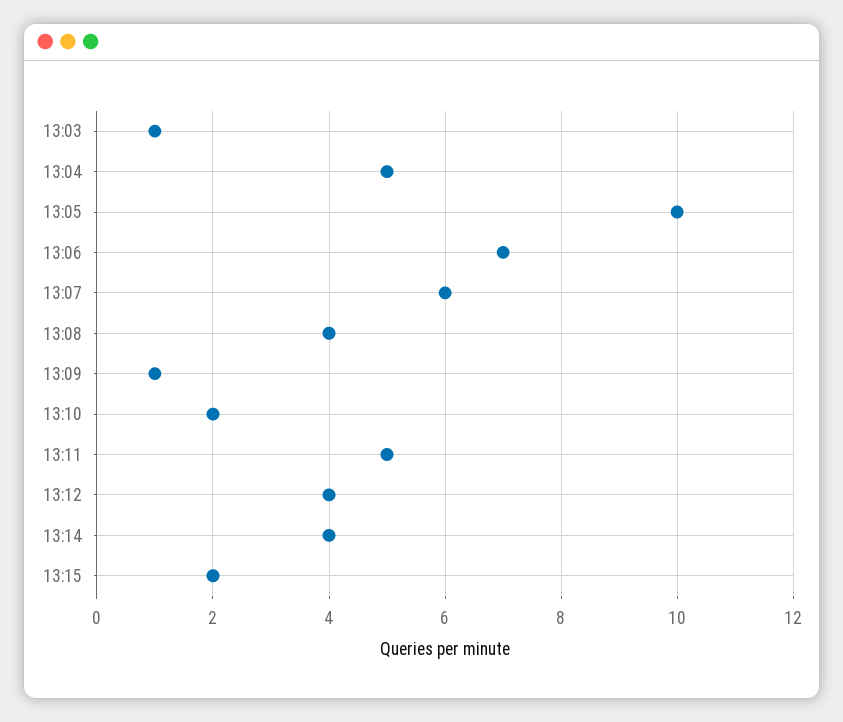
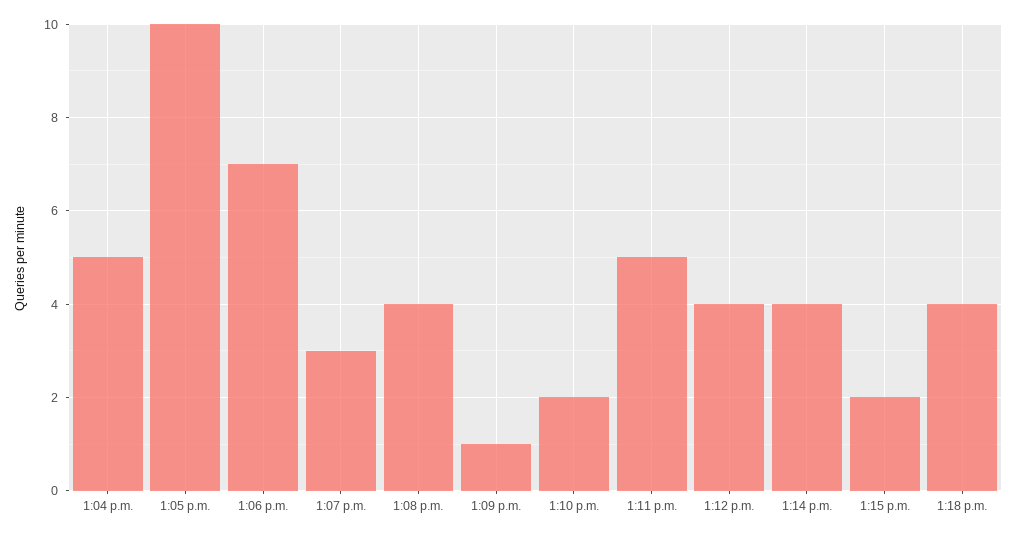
13:03: 1 -> none
13:07: 6 -> 3
1:18 p.m.: none -> 4

